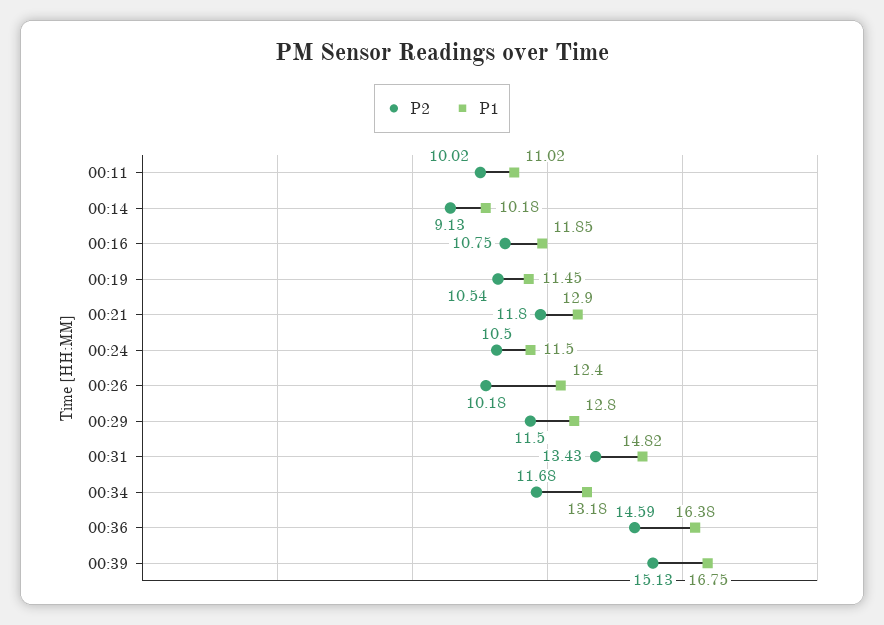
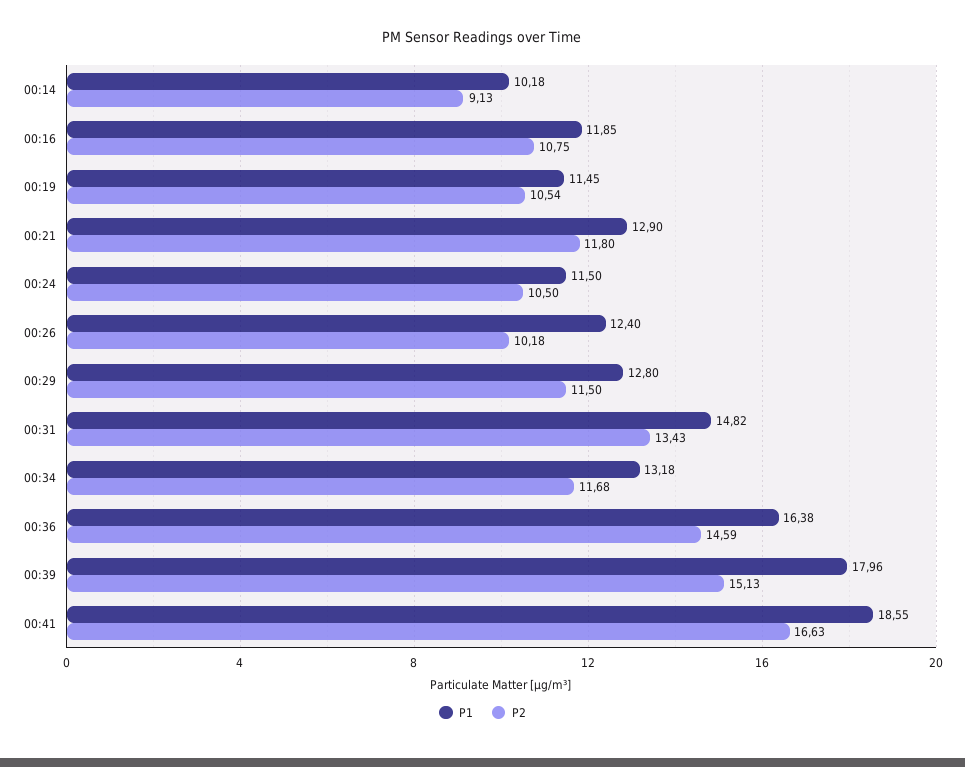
P2, 00:11: 10.02 -> none
P1, 00:11: 11.02 -> none
P1, 00:39: 16.75 -> 17.96
P1, 00:41: none -> 18.55
P2, 00:41: none -> 16.63

